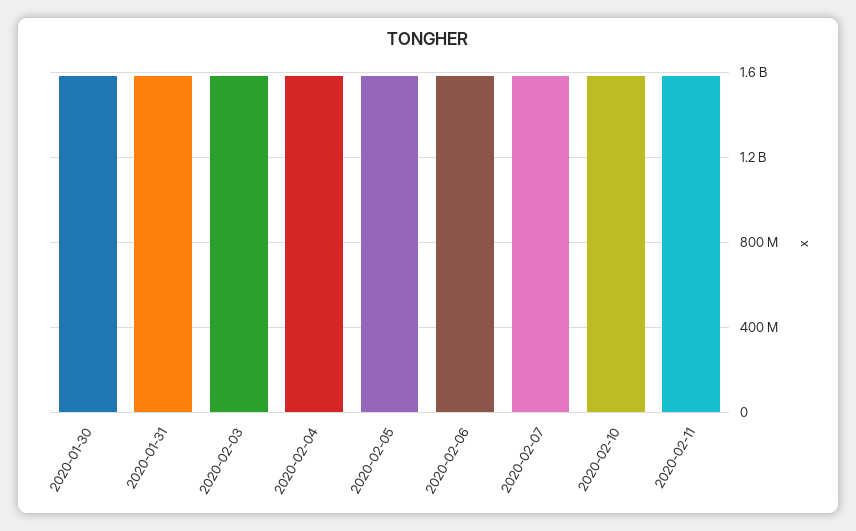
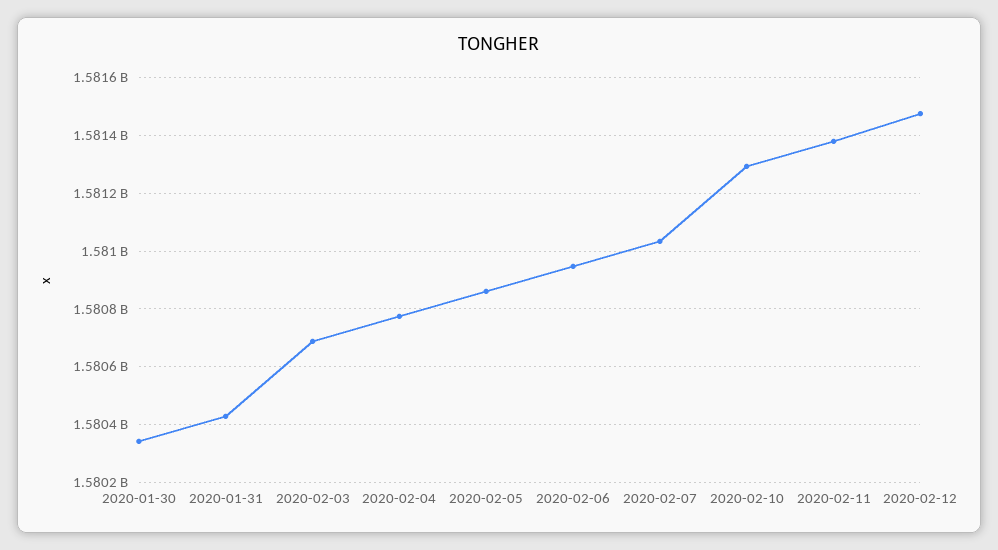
2020-02-12: none -> 1581475000

